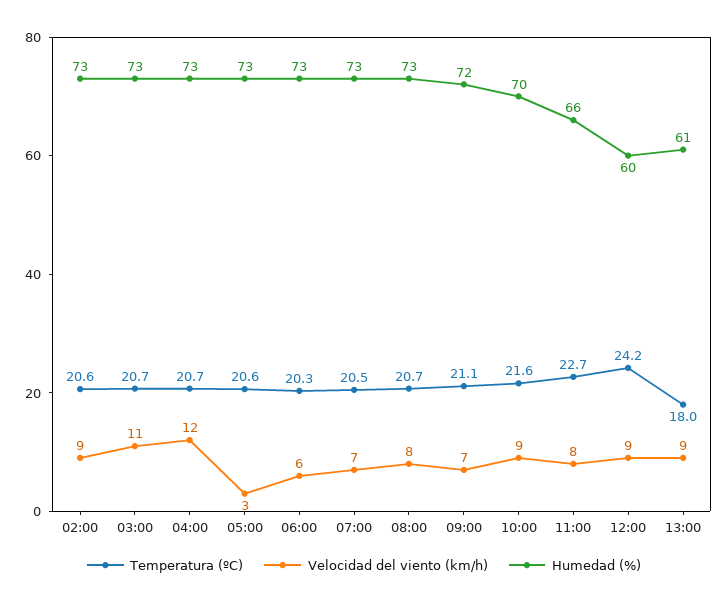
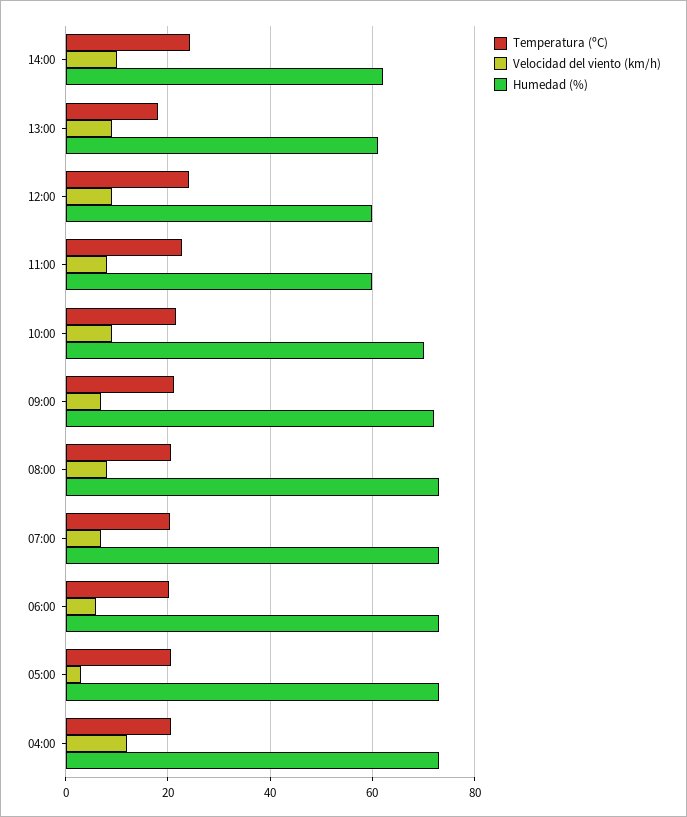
Temperatura (ºC), 02:00: 20.6 -> none
Velocidad del viento (km/h), 02:00: 9 -> none
Humedad (%), 02:00: 73 -> none
Temperatura (ºC), 03:00: 20.7 -> none
Velocidad del viento (km/h), 03:00: 11 -> none
Humedad (%), 03:00: 73 -> none
Humedad (%), 11:00: 66 -> 60
Temperatura (ºC), 14:00: none -> 24
Velocidad del viento (km/h), 14:00: none -> 10
Humedad (%), 14:00: none -> 62

